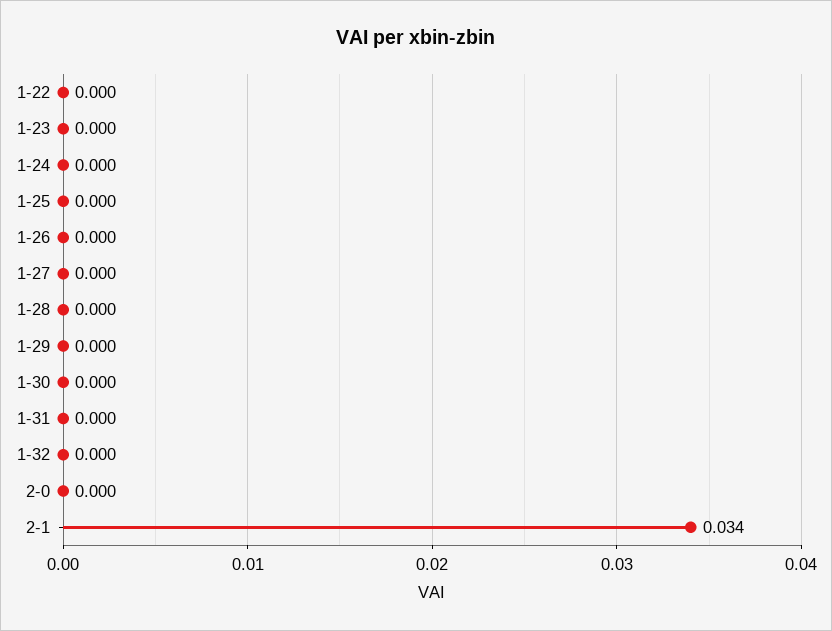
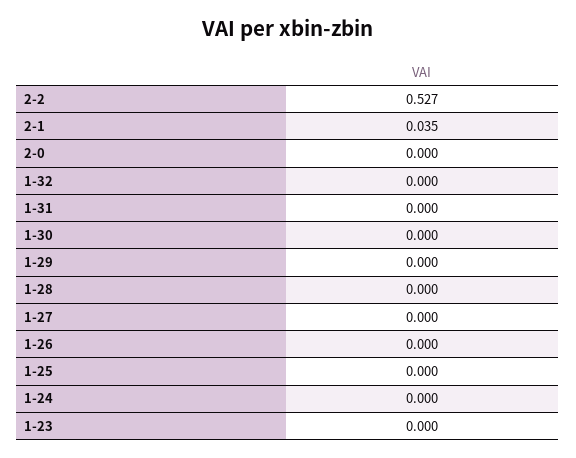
1-22: 0 -> none
2-1: 0.034 -> 0.035
2-2: none -> 0.527

